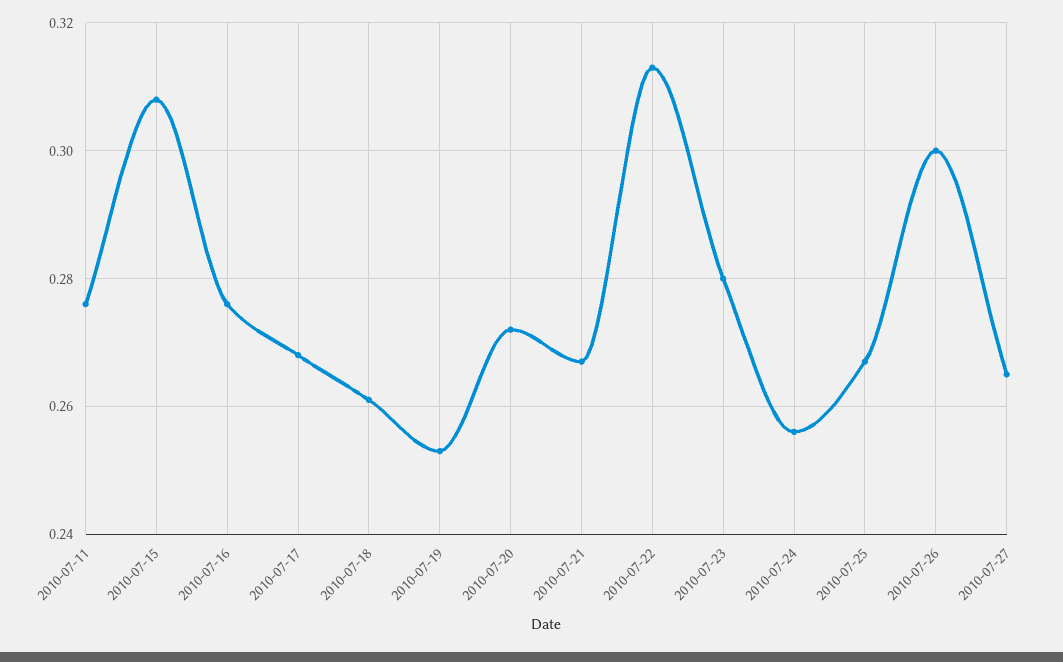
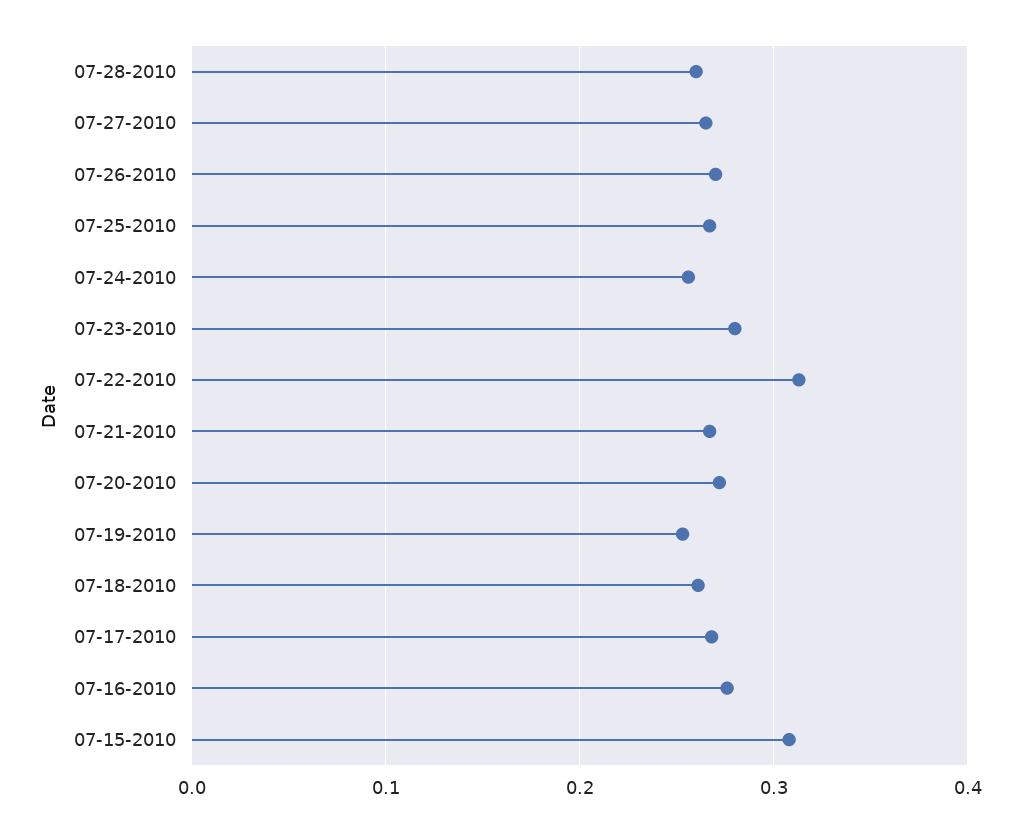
2010-07-11: 0.275 -> none
2010-07-26: 0.3 -> 0.27
07-28-2010: none -> 0.26

